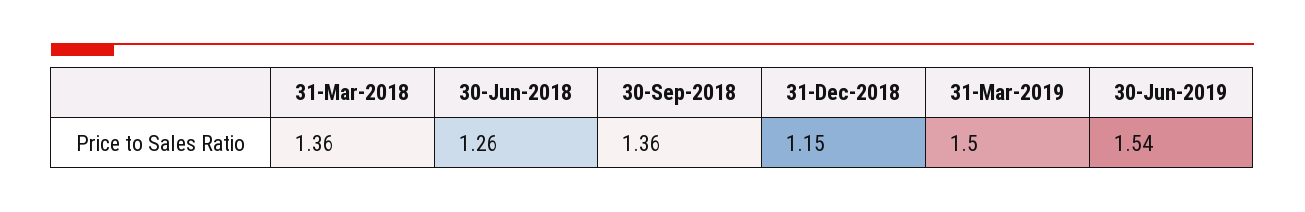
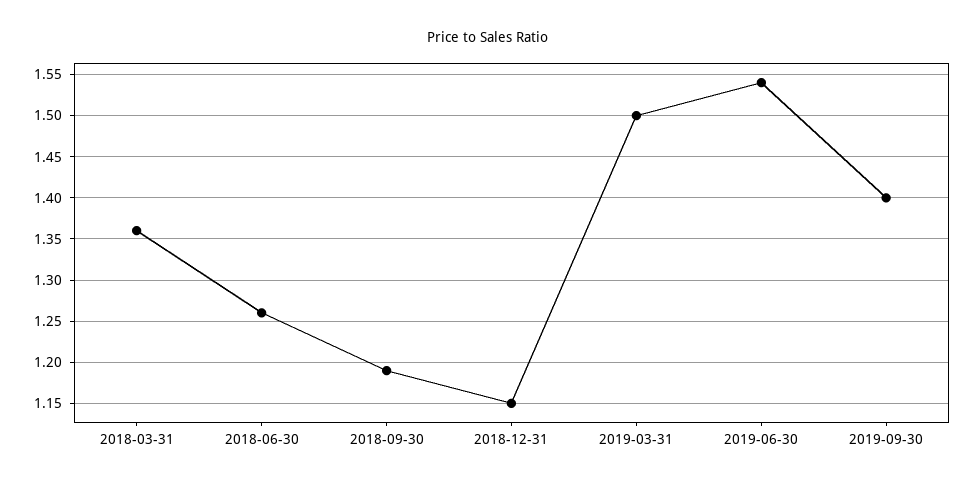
30-Sep-2018: 1.36 -> 1.19
2019-09-30: none -> 1.4

